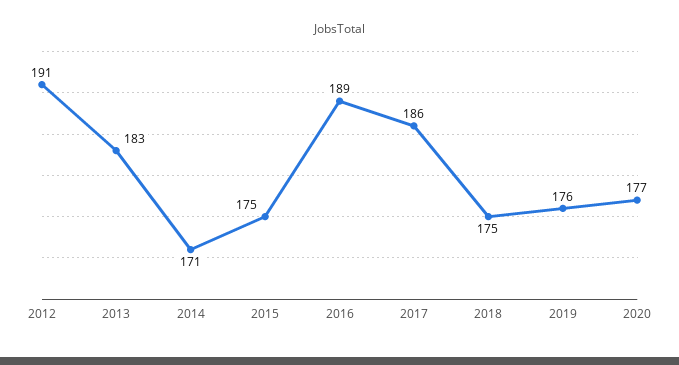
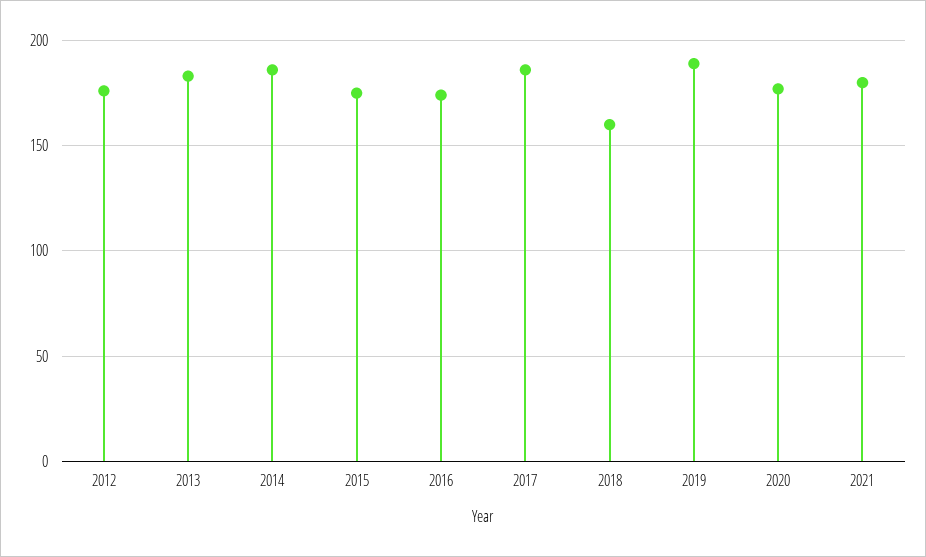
2012: 191 -> 175
2014: 171 -> 185
2016: 189 -> 175
2018: 175 -> 160
2019: 176 -> 190
2021: none -> 180

